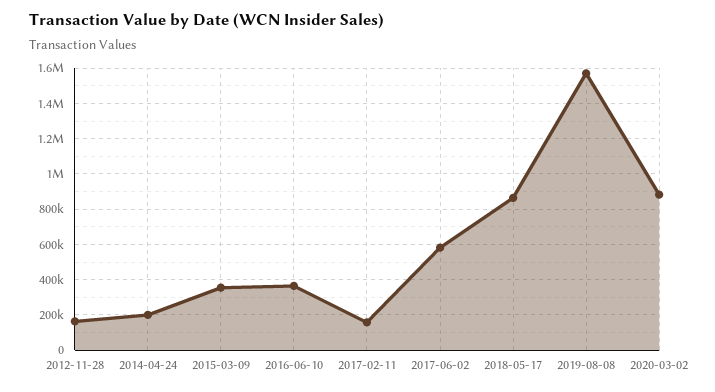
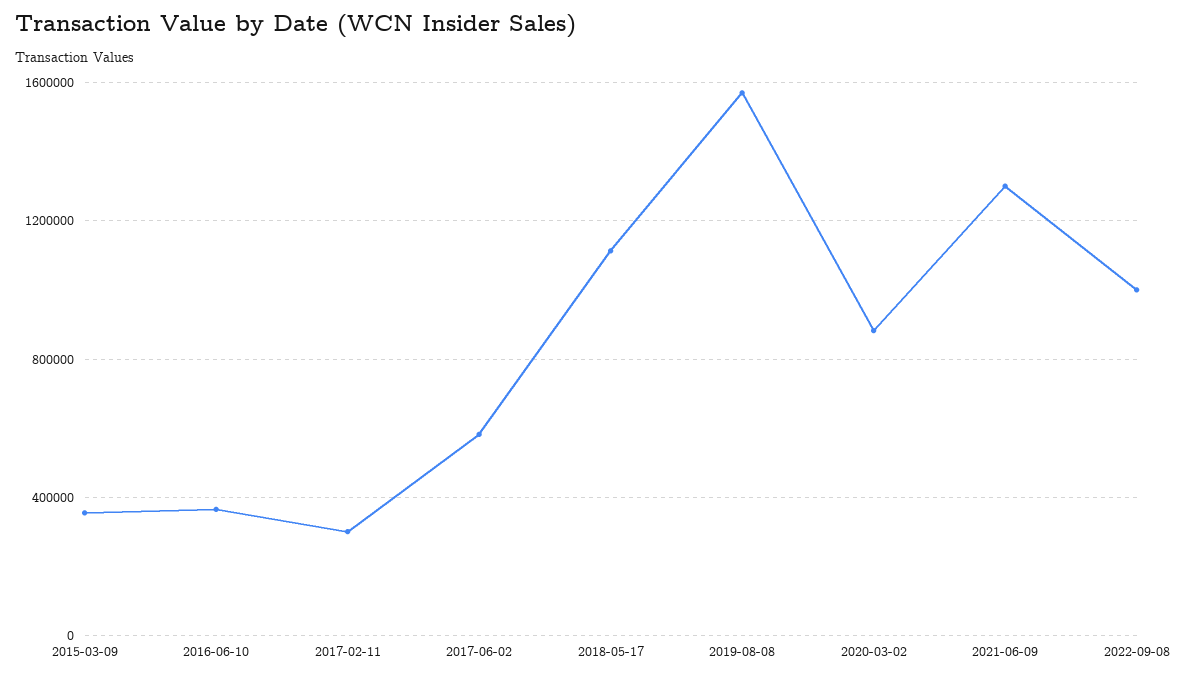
2012-11-28: 150000 -> none
2014-04-24: 200000 -> none
2017-02-11: 150000 -> 300000
2018-05-17: 850000 -> 1100000
2021-06-09: none -> 1300000
2022-09-08: none -> 1000000

